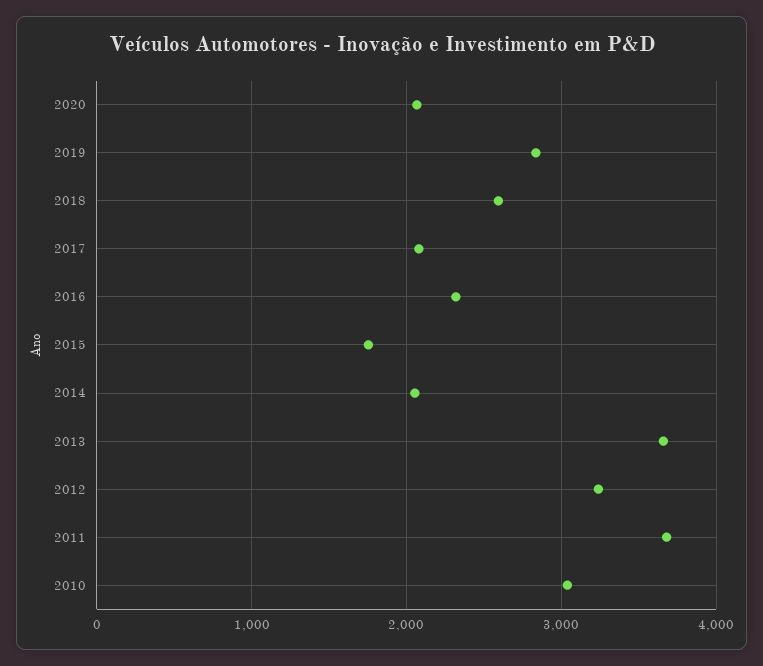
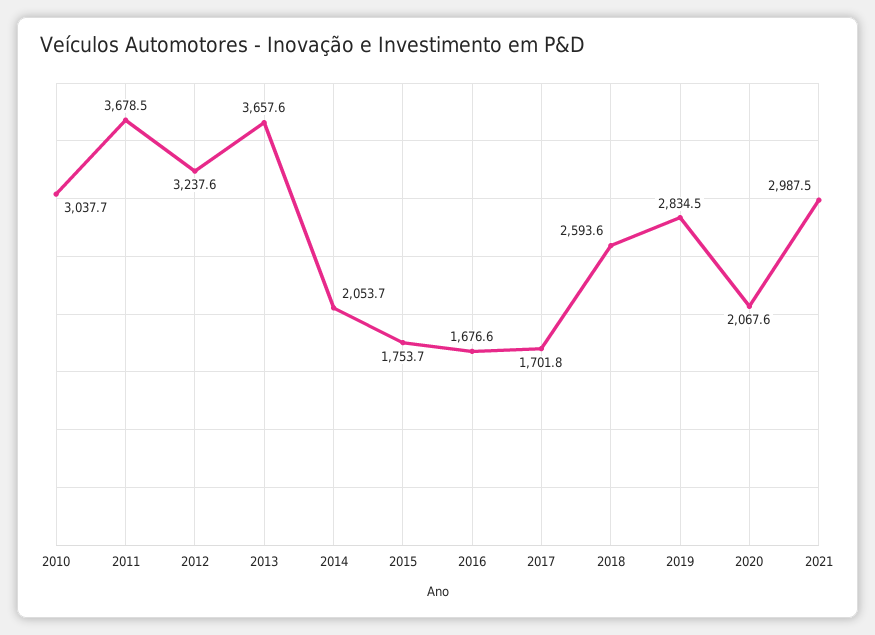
2017: 2100 -> 1701.8
2016: 2300 -> 1676.6
2021: none -> 2987.5

